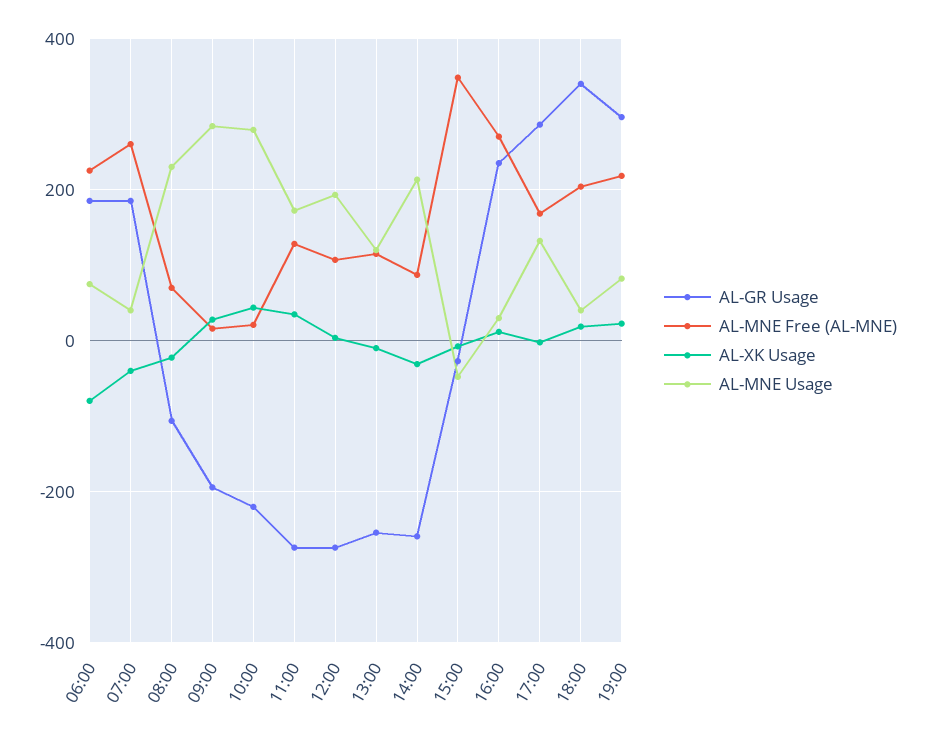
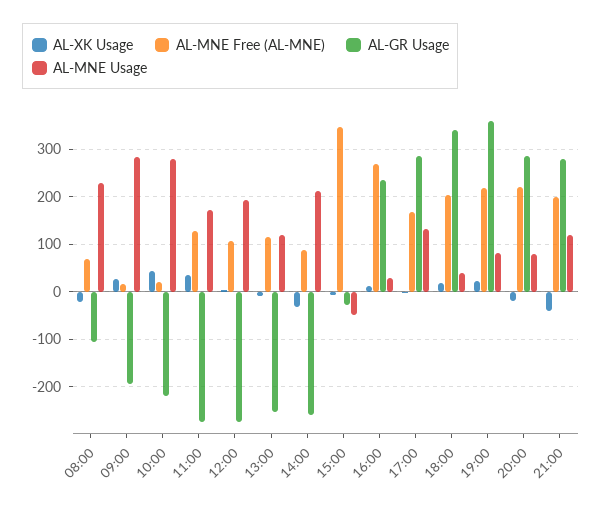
AL-GR Usage, 06:00: 180 -> none
AL-MNE Free (AL-MNE), 06:00: 220 -> none
AL-XK Usage, 06:00: -80 -> none
AL-MNE Usage, 06:00: 80 -> none
AL-GR Usage, 07:00: 180 -> none
AL-MNE Free (AL-MNE), 07:00: 260 -> none
AL-XK Usage, 07:00: -40 -> none
AL-MNE Usage, 07:00: 40 -> none
AL-GR Usage, 19:00: 300 -> 360
AL-XK Usage, 20:00: none -> -20
AL-MNE Free (AL-MNE), 20:00: none -> 220
AL-GR Usage, 20:00: none -> 280
AL-MNE Usage, 20:00: none -> 80
AL-XK Usage, 21:00: none -> -40
AL-MNE Free (AL-MNE), 21:00: none -> 200
AL-GR Usage, 21:00: none -> 280
AL-MNE Usage, 21:00: none -> 120

